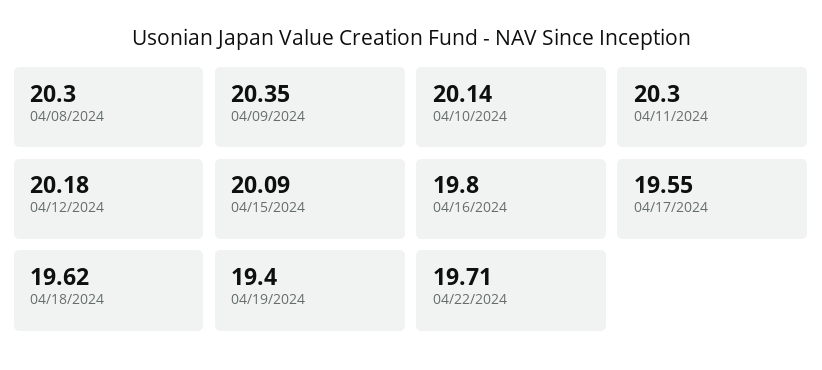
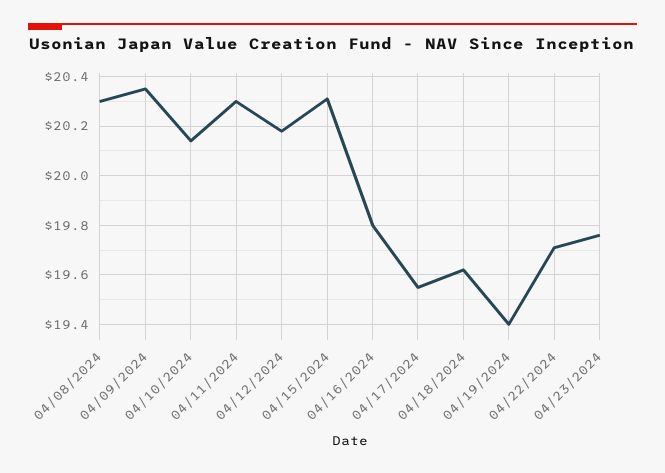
04/15/2024: 20.09 -> 20.3
04/23/2024: none -> 19.75

